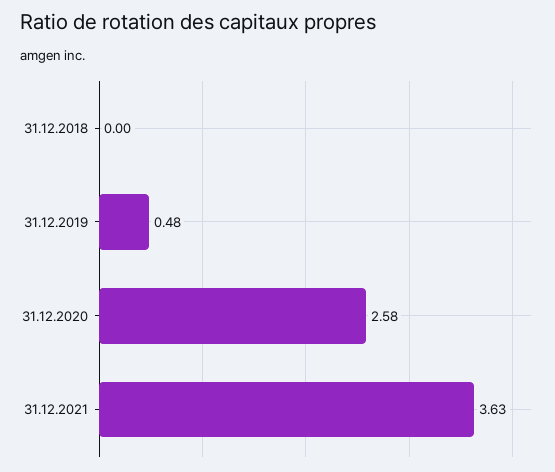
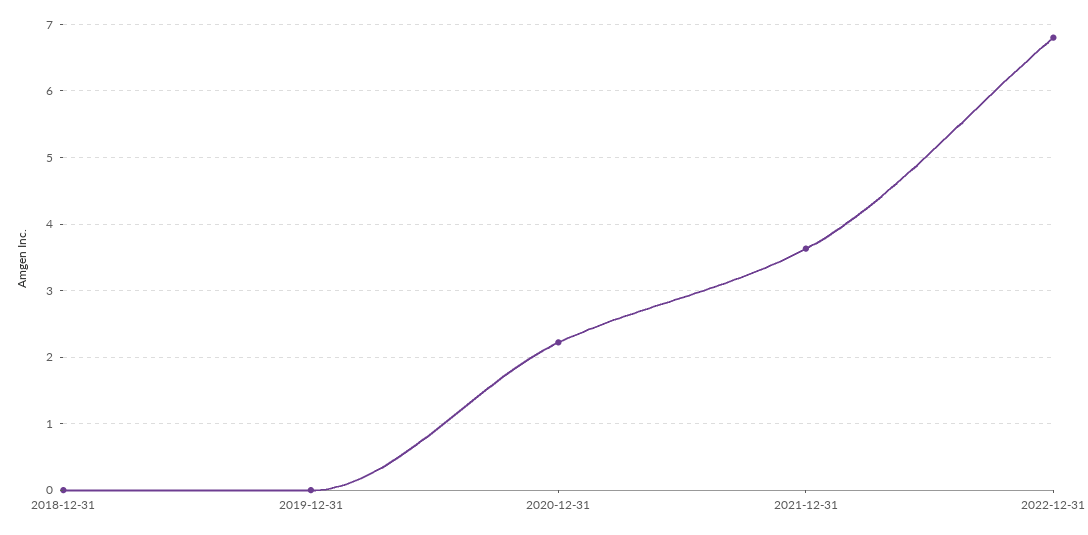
31.12.2019: 0.48 -> 0
31.12.2020: 2.58 -> 2.2
2022-12-31: none -> 6.8

